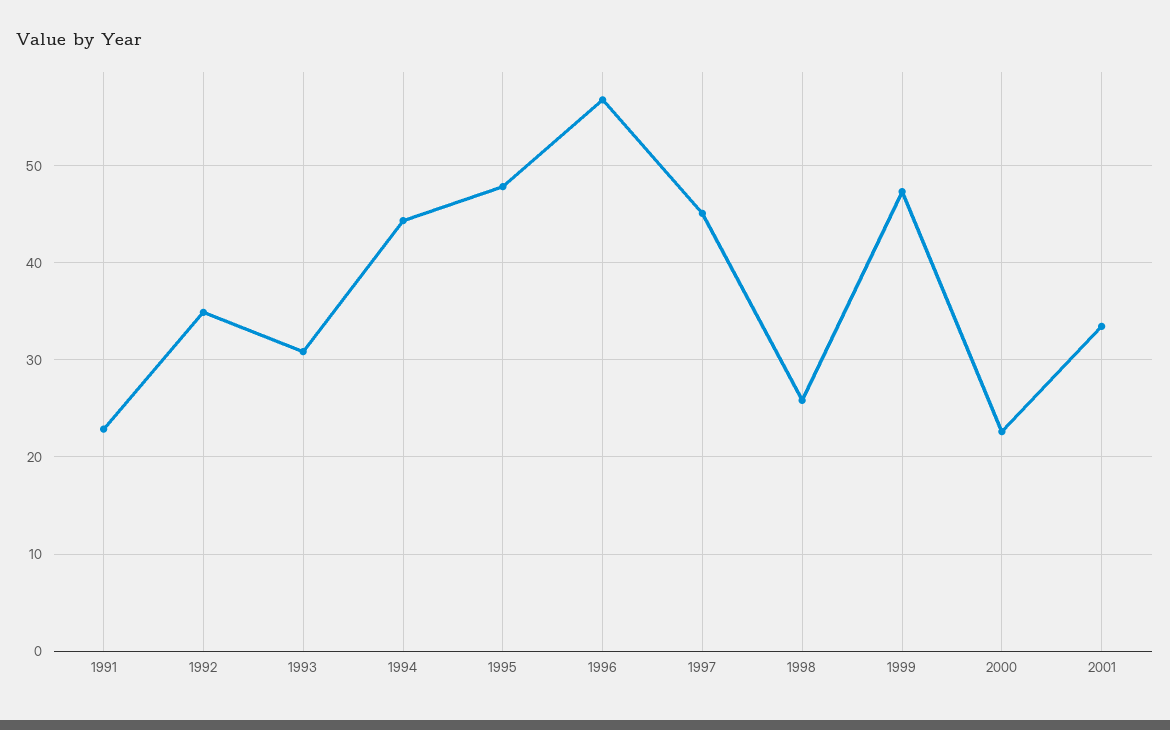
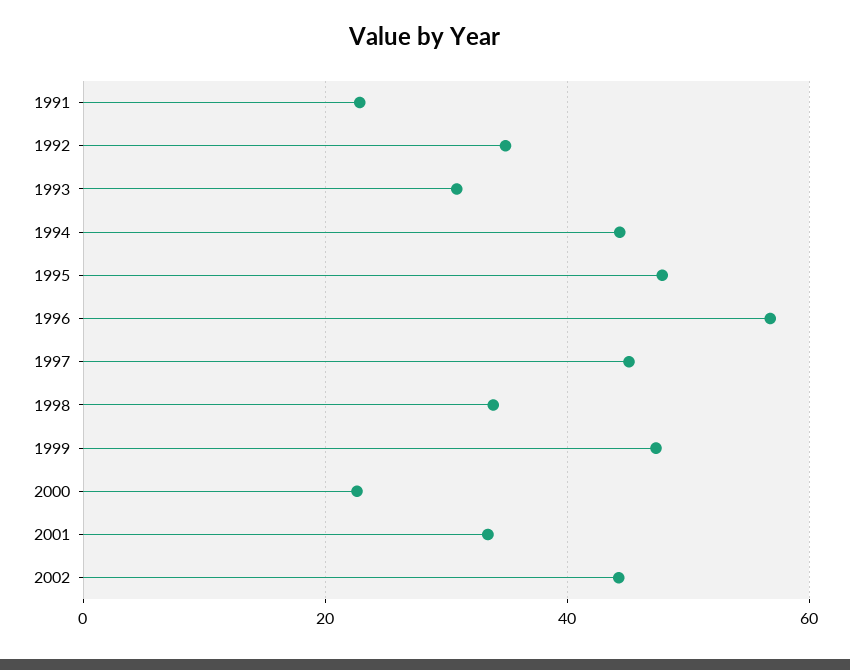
1998: 26 -> 34
2002: none -> 44

